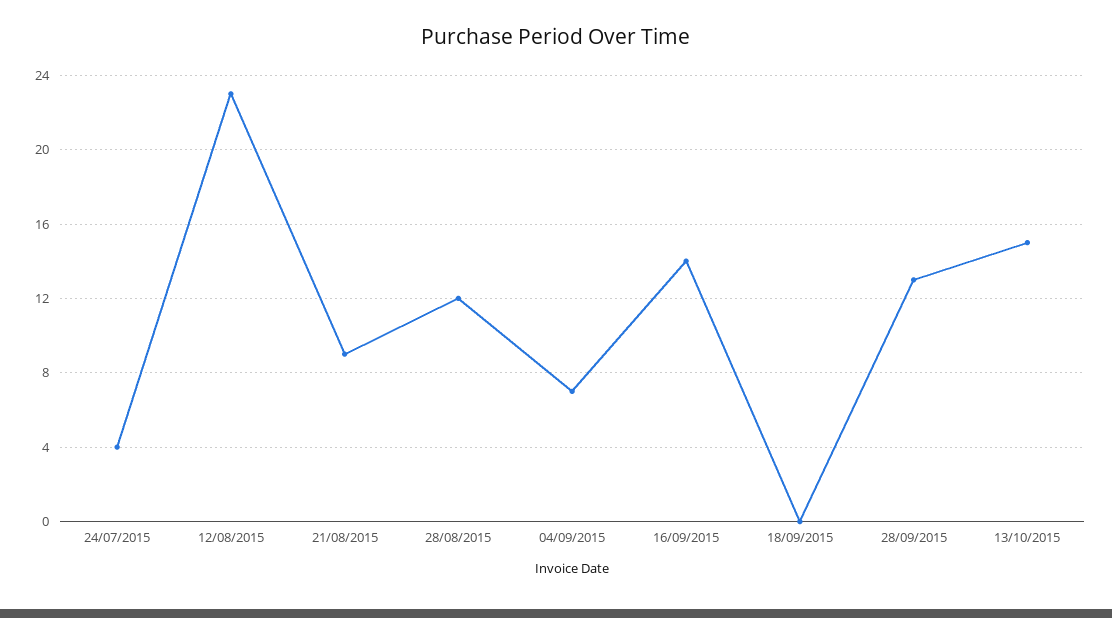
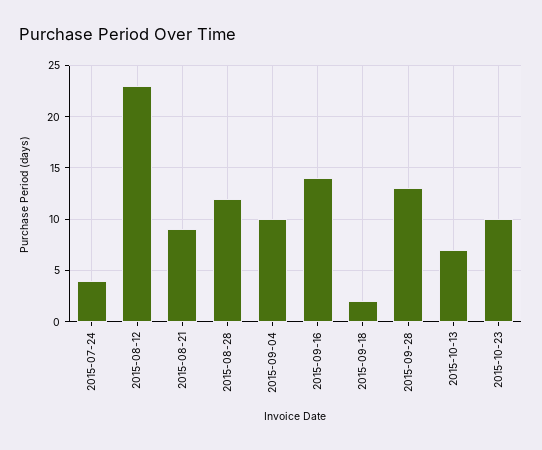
04/09/2015: 7 -> 10
18/09/2015: 0 -> 2
13/10/2015: 15 -> 7
2015-10-23: none -> 10

